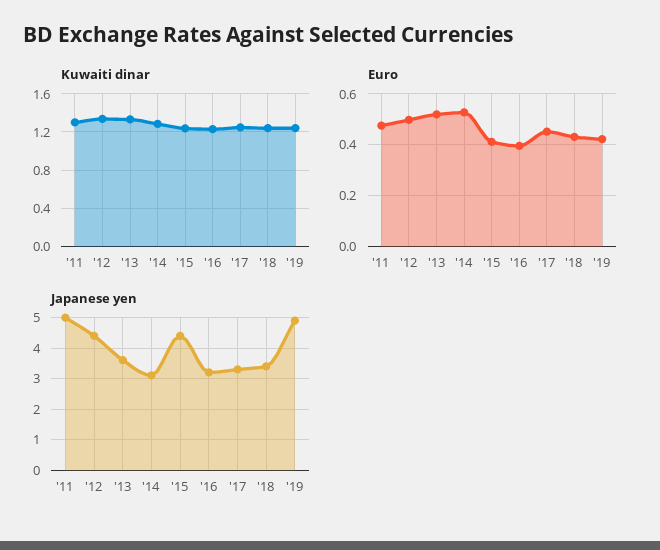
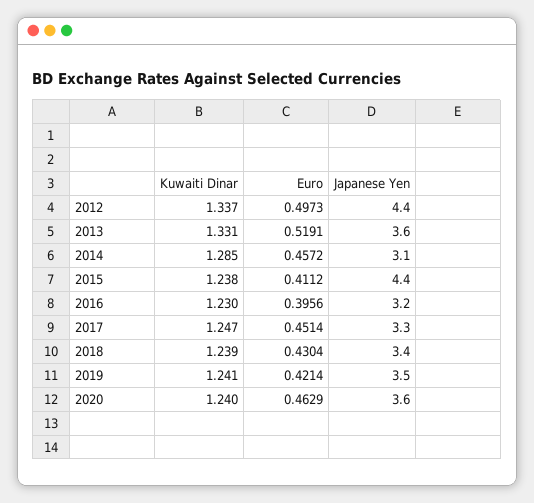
Kuwaiti dinar, '11: 1.3 -> none
Euro, '11: 0.475 -> none
Euro, '14: 0.525 -> 0.4572
Japanese yen, '11: 5 -> none
Japanese yen, '19: 5 -> 3.5
Kuwaiti dinar, 2020: none -> 1.24
Euro, 2020: none -> 0.4629
Japanese yen, 2020: none -> 3.6

